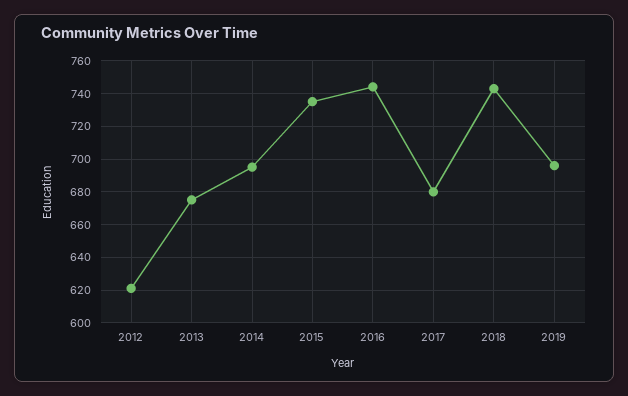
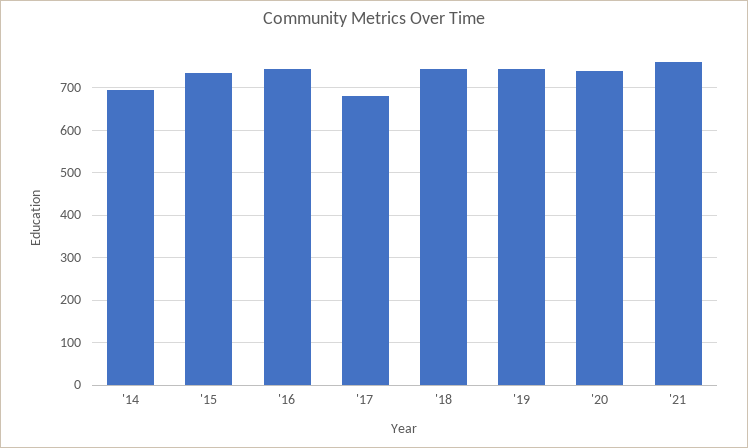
2012: 620 -> none
2013: 675 -> none
2019: 695 -> 740
'20: none -> 740
'21: none -> 760

